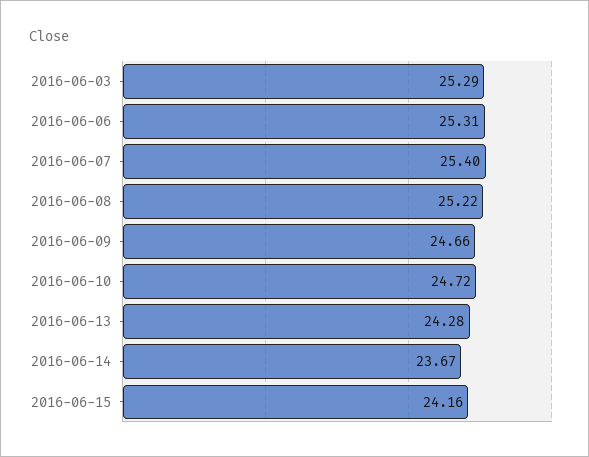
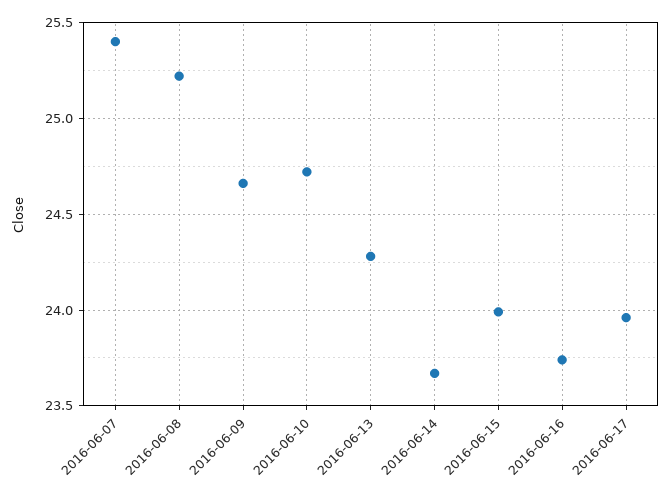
2016-06-03: 25.29 -> none
2016-06-06: 25.31 -> none
2016-06-15: 24.16 -> 24
2016-06-16: none -> 23.75
2016-06-17: none -> 23.95

